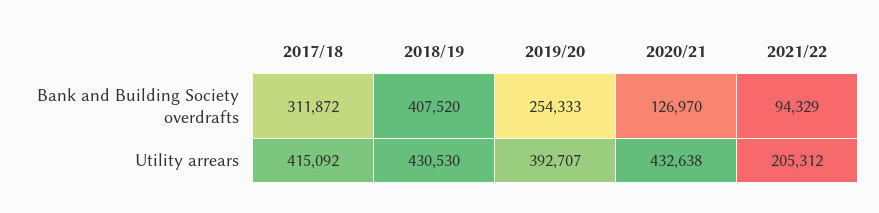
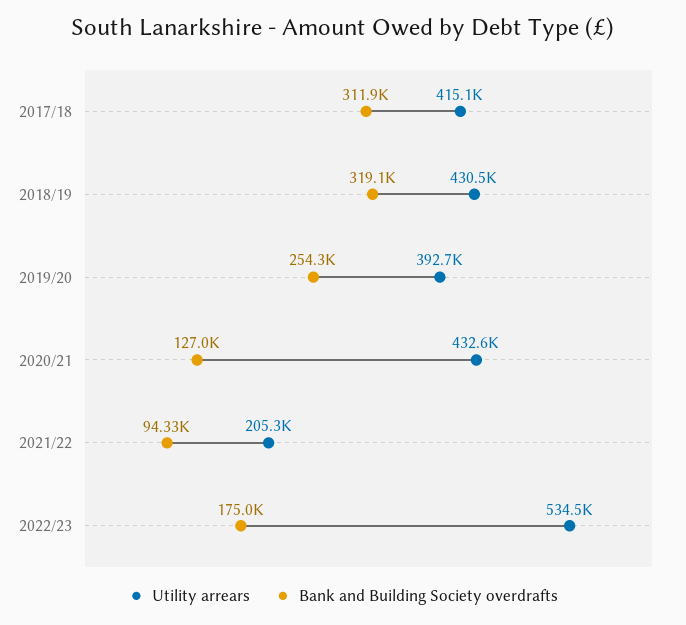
Bank and Building Society overdrafts, 2018/19: 407520 -> 319100
Utility arrears, 2022/23: none -> 534500
Bank and Building Society overdrafts, 2022/23: none -> 175000

